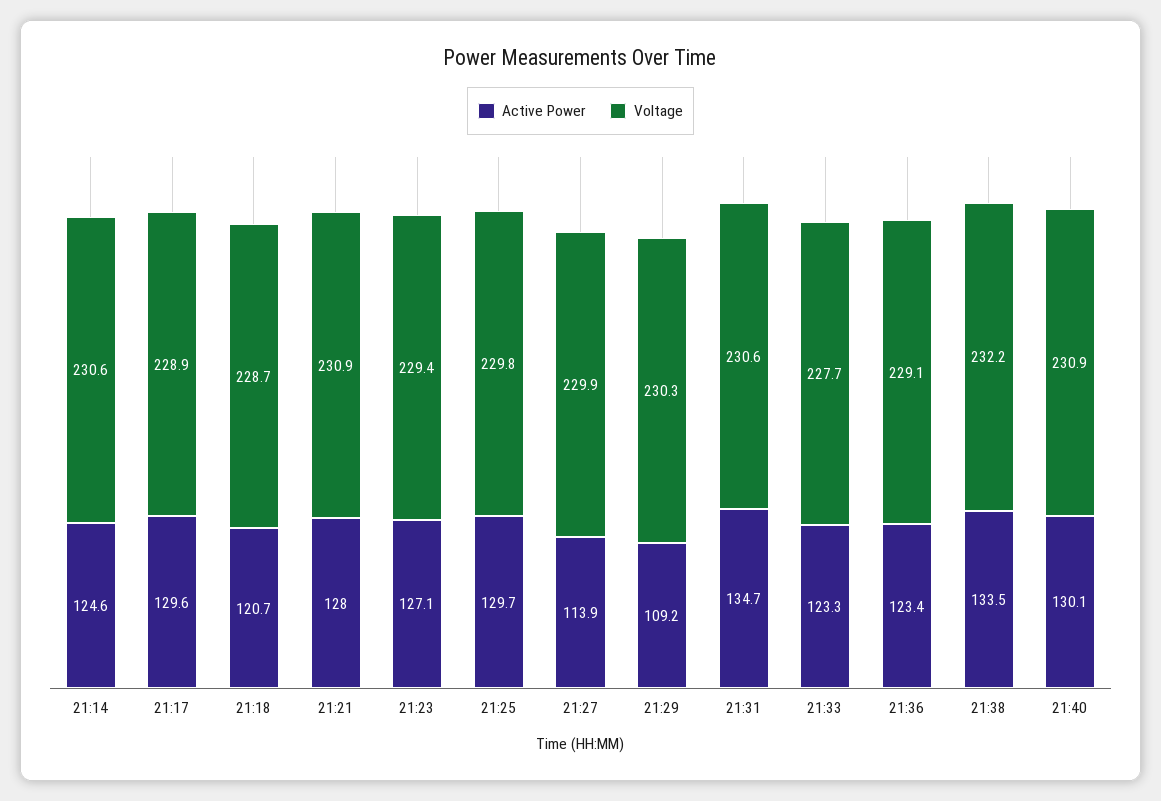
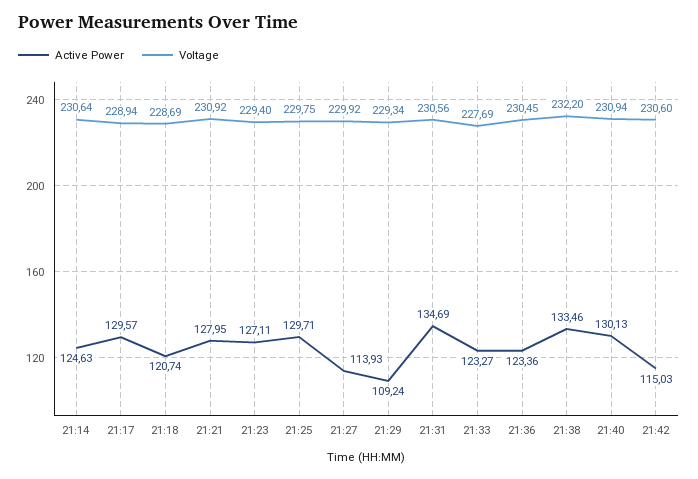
Voltage, 21:29: 230.3 -> 229.34
Voltage, 21:36: 229.1 -> 230.45
Active Power, 21:42: none -> 115.03
Voltage, 21:42: none -> 230.6

